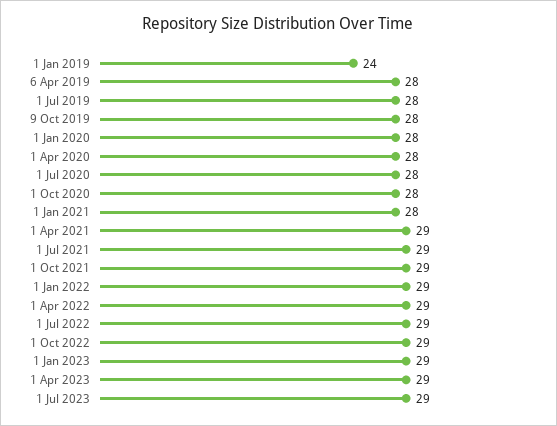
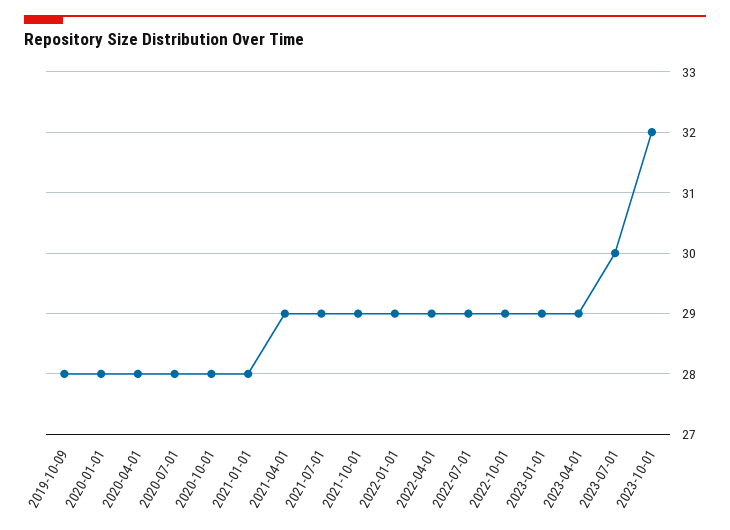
1 Jan 2019: 24 -> none
6 Apr 2019: 28 -> none
1 Jul 2019: 28 -> none
1 Jul 2023: 29 -> 30
2023-10-01: none -> 32

